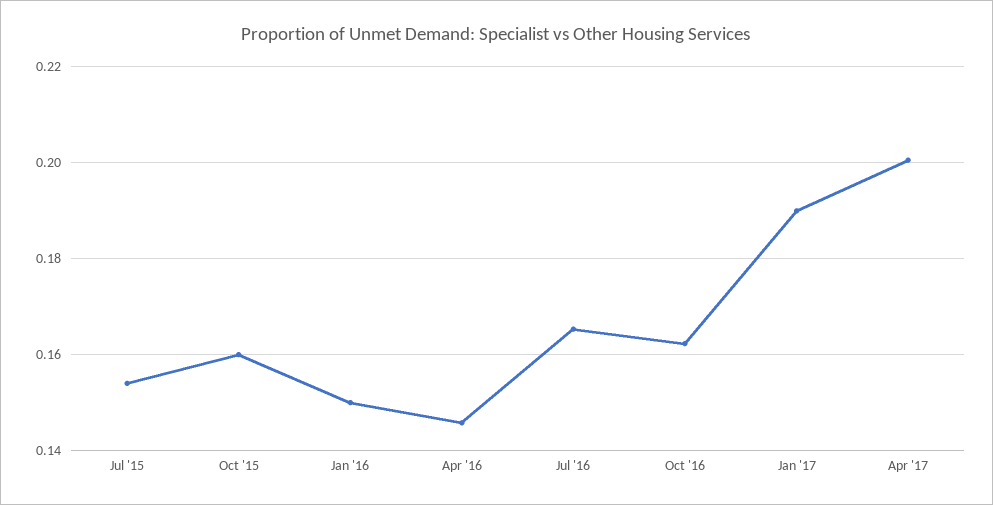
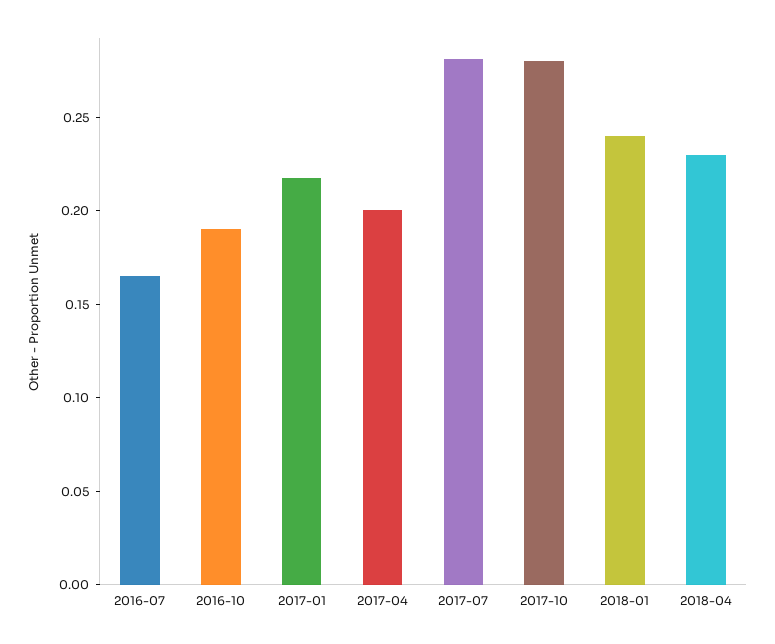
Jul '15: 0.154 -> none
Oct '15: 0.16 -> none
Jan '16: 0.15 -> none
Apr '16: 0.146 -> none
Oct '16: 0.162 -> 0.19
Jan '17: 0.19 -> 0.22
2017-07: none -> 0.28
2017-10: none -> 0.28
2018-01: none -> 0.24
2018-04: none -> 0.23

